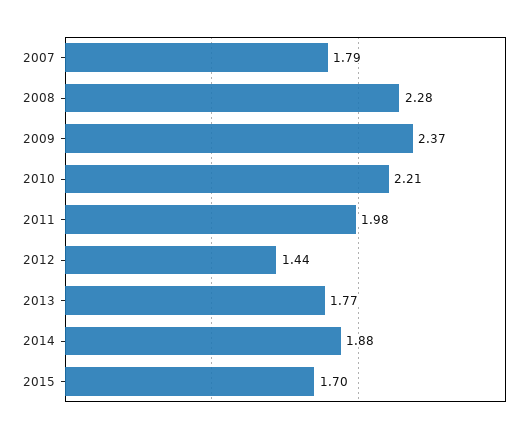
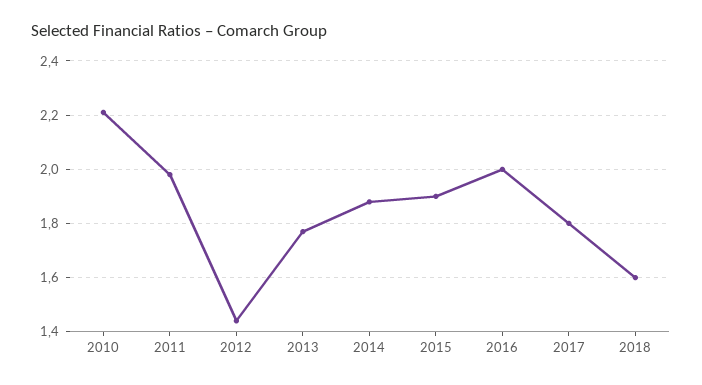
2007: 1.79 -> none
2008: 2.28 -> none
2009: 2.37 -> none
2015: 1.7 -> 1.9
2016: none -> 2
2017: none -> 1.8
2018: none -> 1.6

